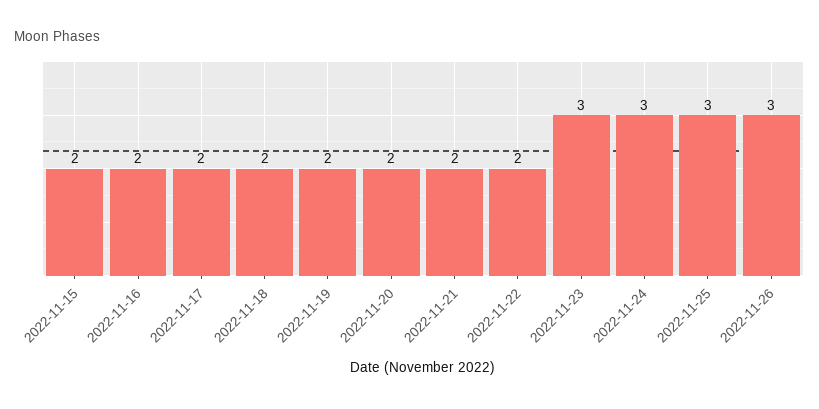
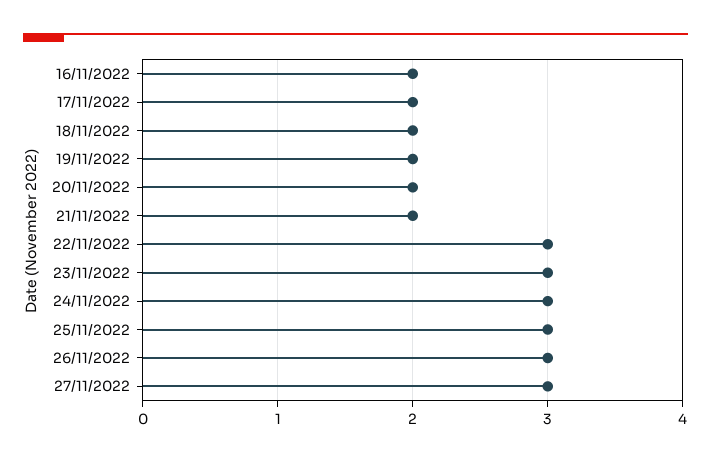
2022-11-15: 2 -> none
2022-11-22: 2 -> 3
27/11/2022: none -> 3

